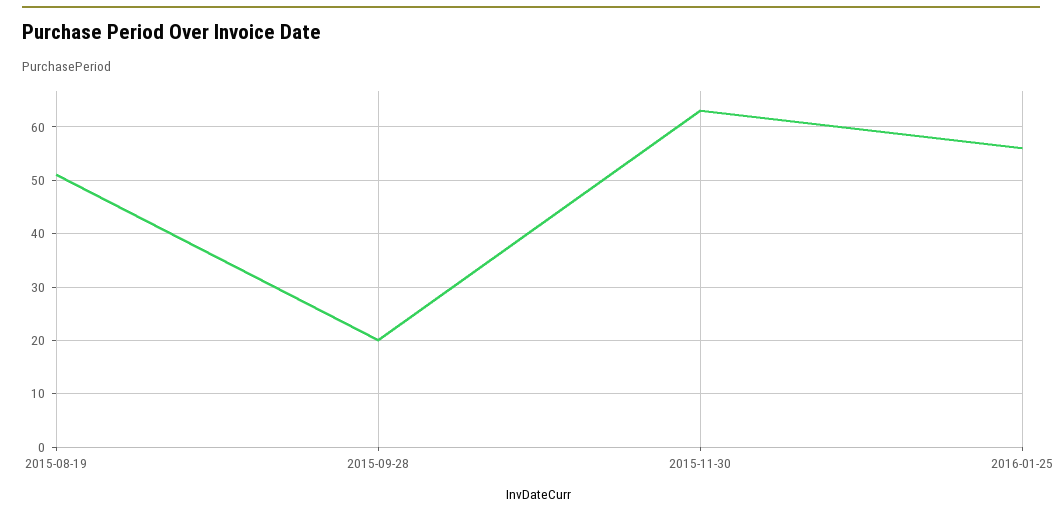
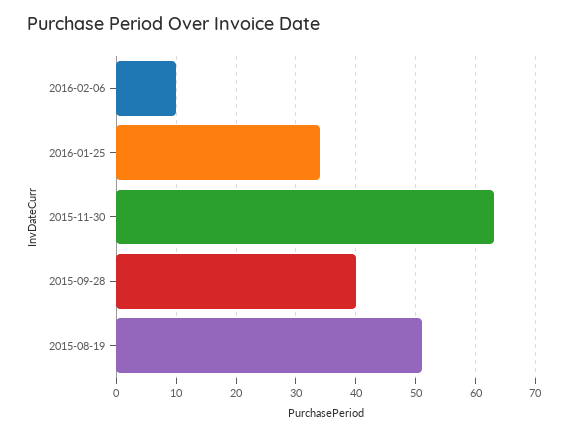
2015-09-28: 20 -> 40
2016-01-25: 55 -> 35
2016-02-06: none -> 10

